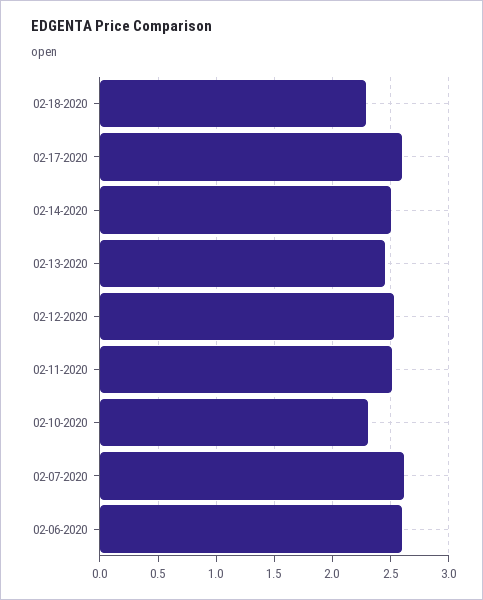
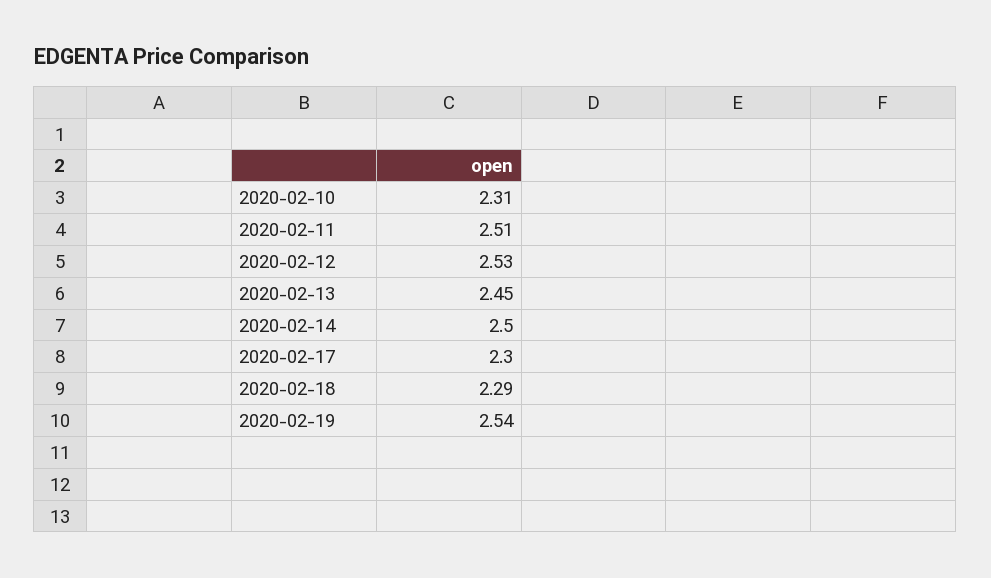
02-17-2020: 2.6 -> 2.3
02-07-2020: 2.6 -> none
02-06-2020: 2.6 -> none
2020-02-19: none -> 2.54

